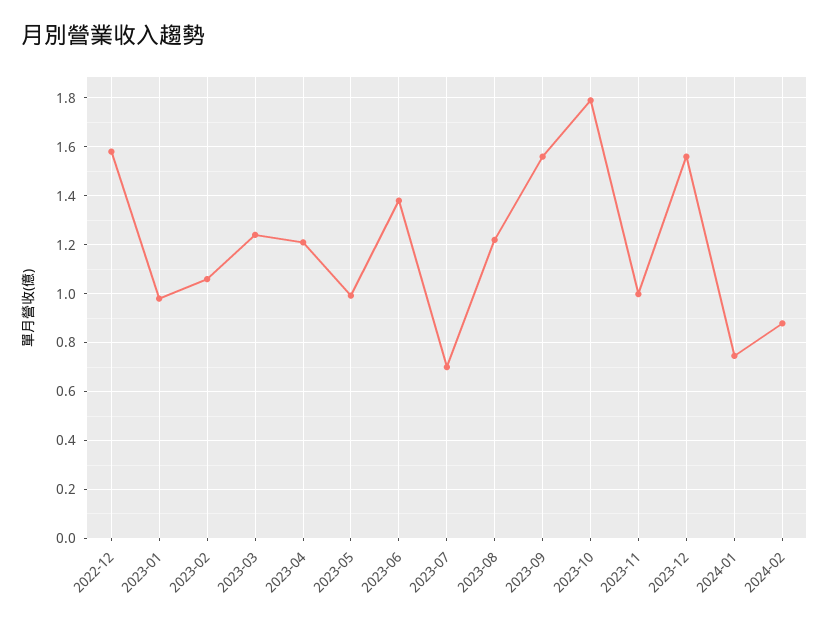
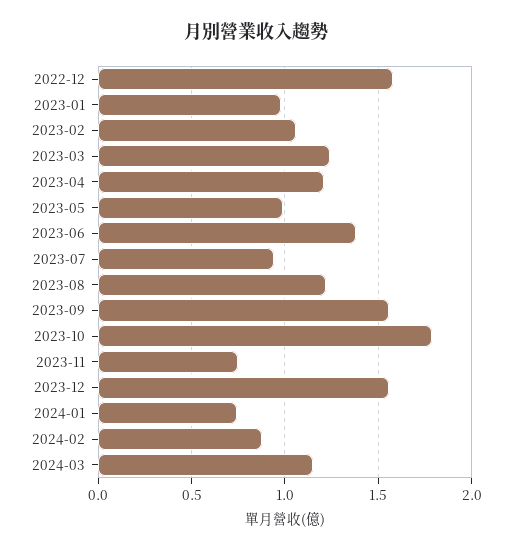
2023-07: 0.7 -> 0.95
2023-11: 1 -> 0.75
2024-03: none -> 1.15

